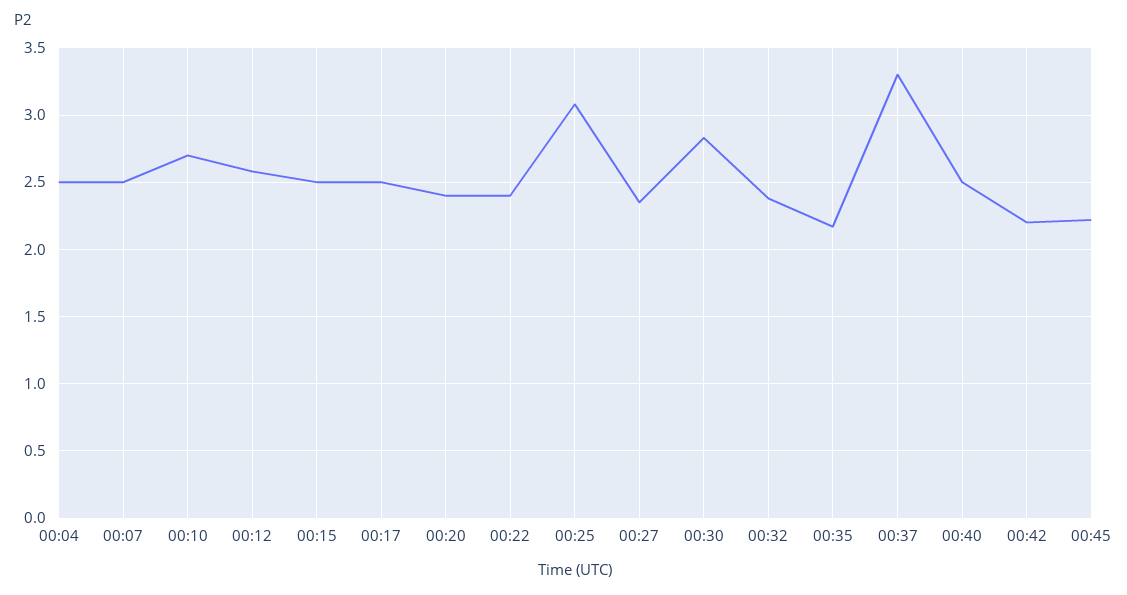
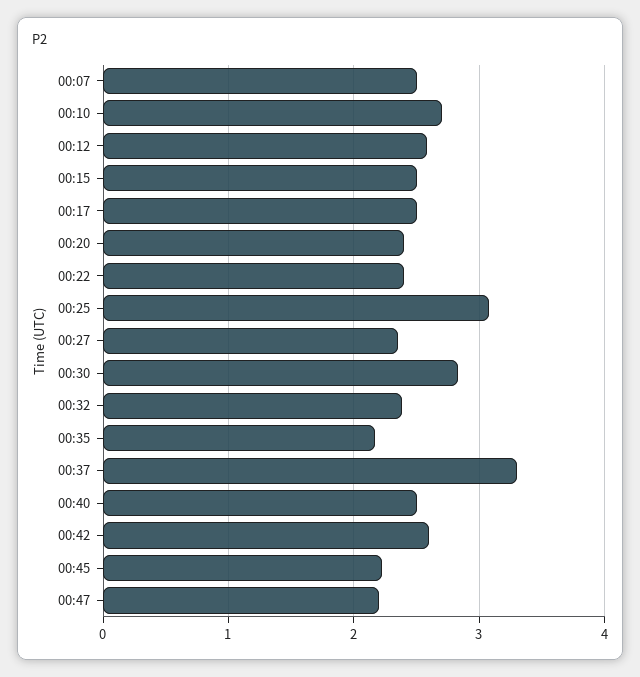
00:04: 2.5 -> none
00:42: 2.2 -> 2.6
00:47: none -> 2.2

